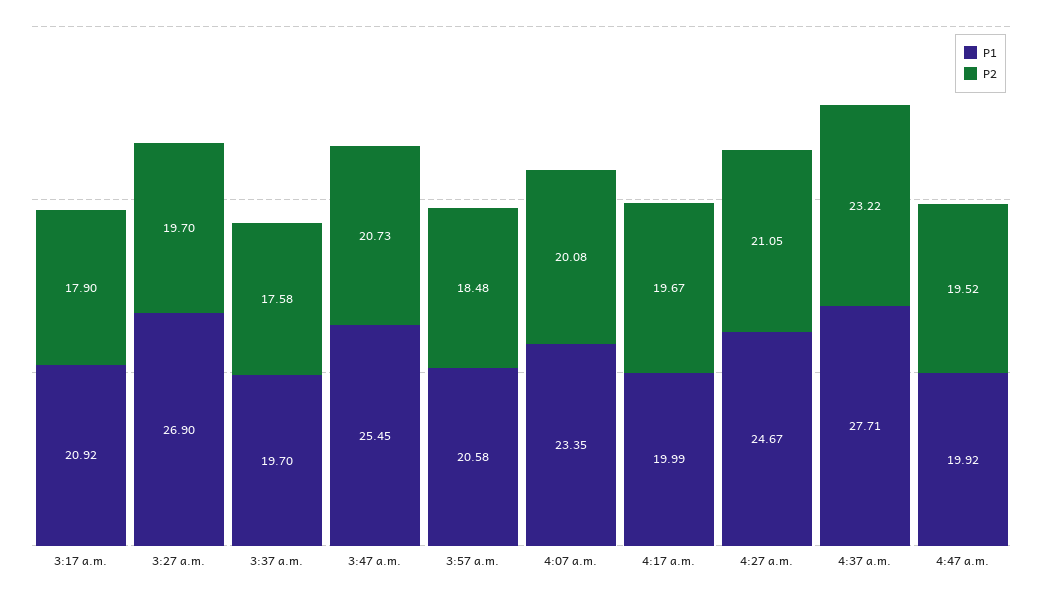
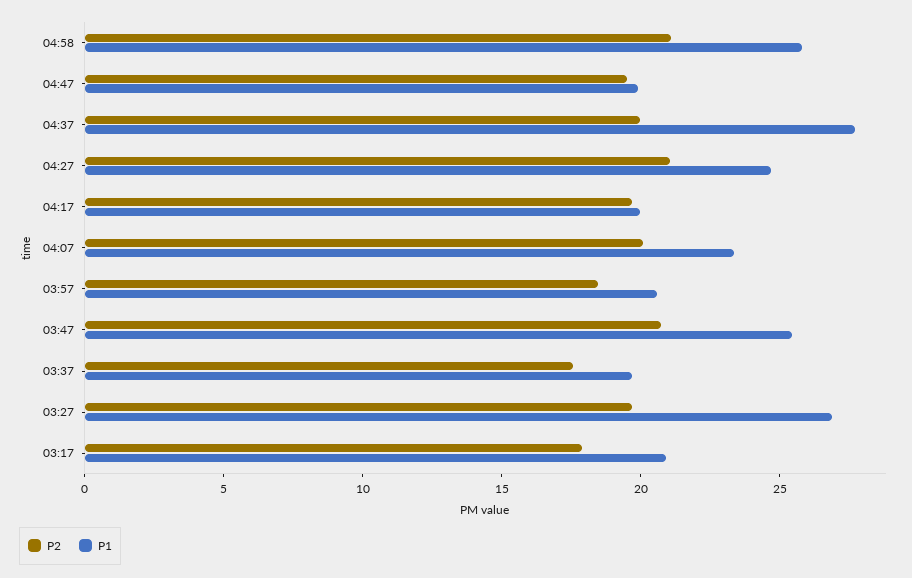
P2, 4:37 a.m.: 23.22 -> 20
P2, 04:58: none -> 21
P1, 04:58: none -> 26

